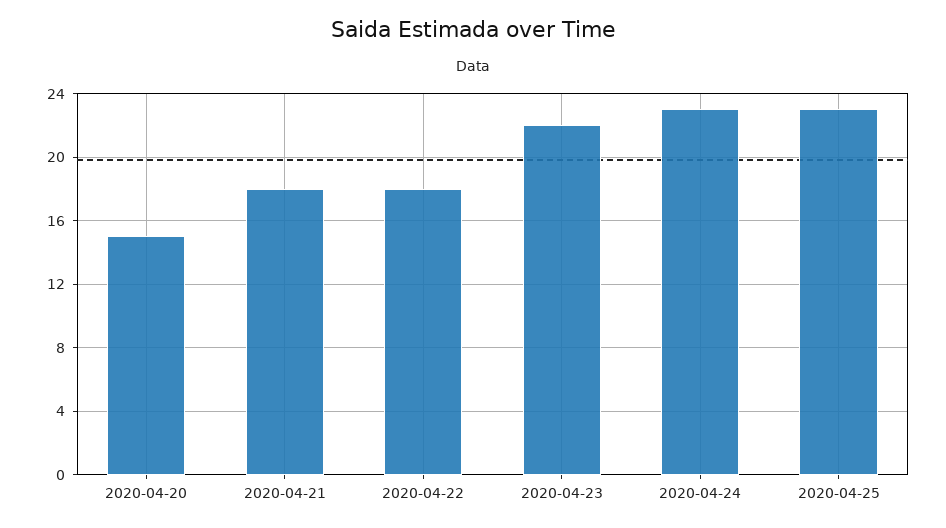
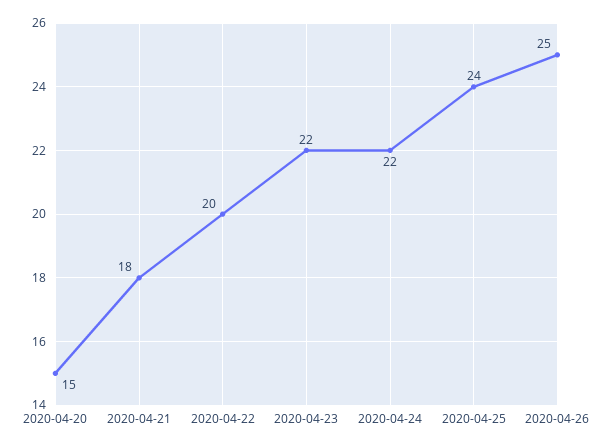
2020-04-22: 18 -> 20
2020-04-24: 23 -> 22
2020-04-25: 23 -> 24
2020-04-26: none -> 25

